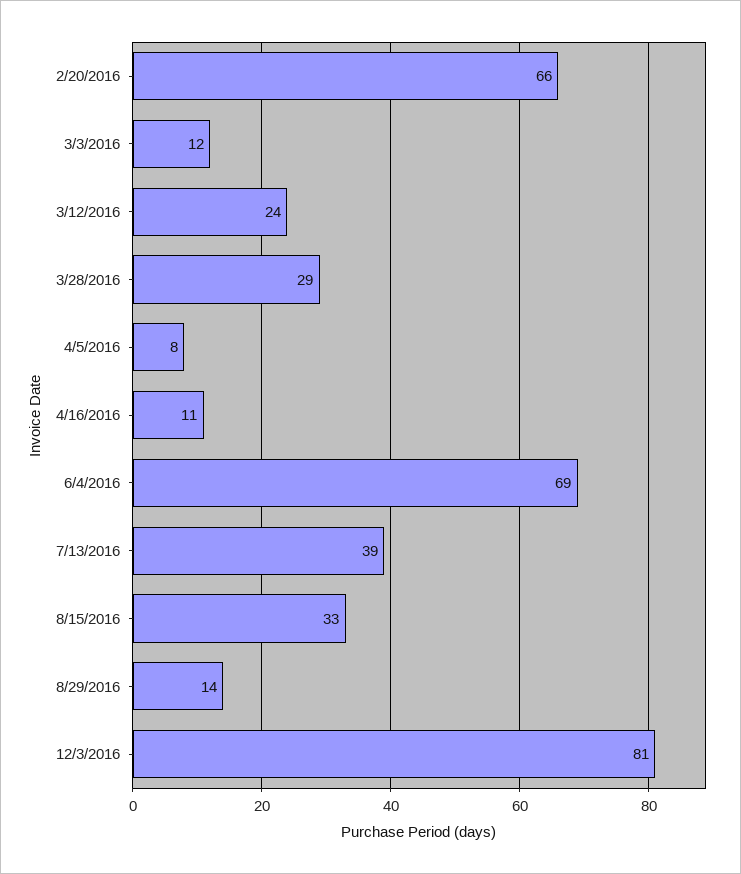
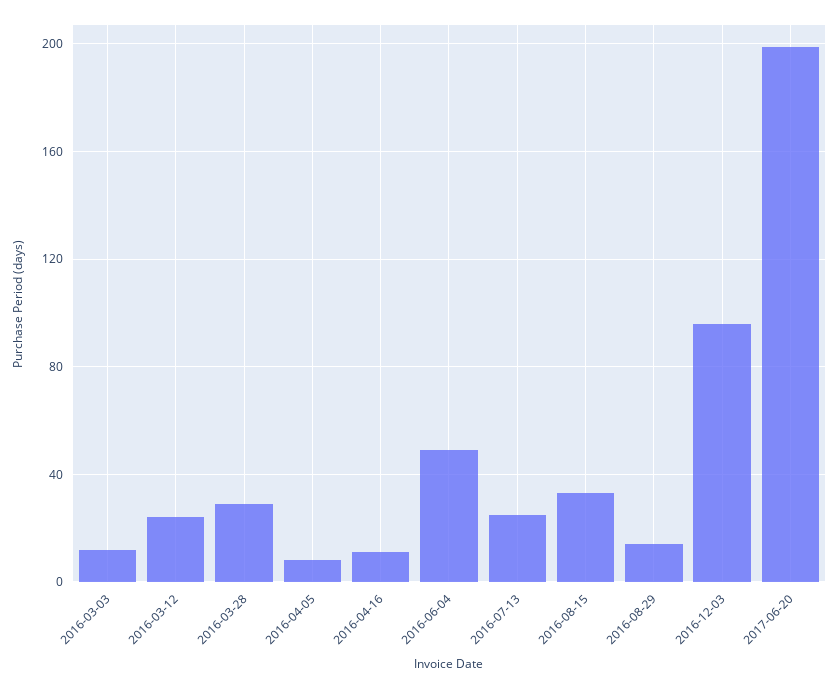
2/20/2016: 66 -> none
6/4/2016: 69 -> 50
7/13/2016: 39 -> 25
12/3/2016: 81 -> 95
2017-06-20: none -> 200

